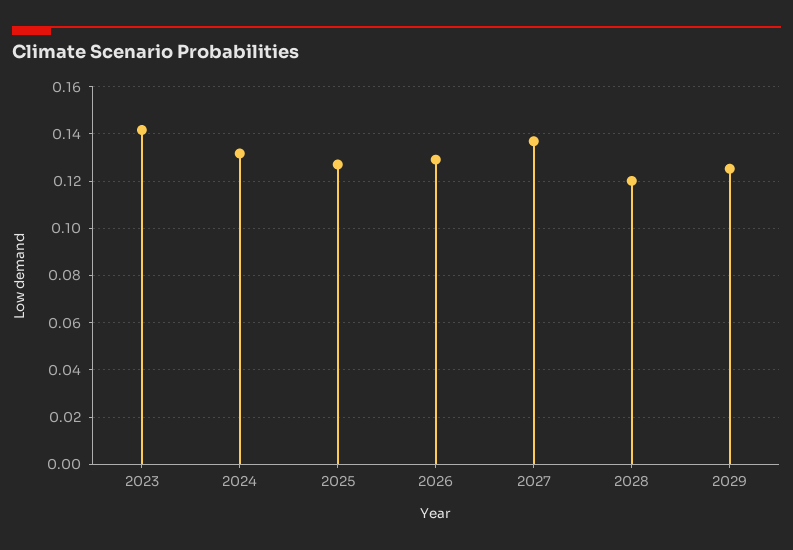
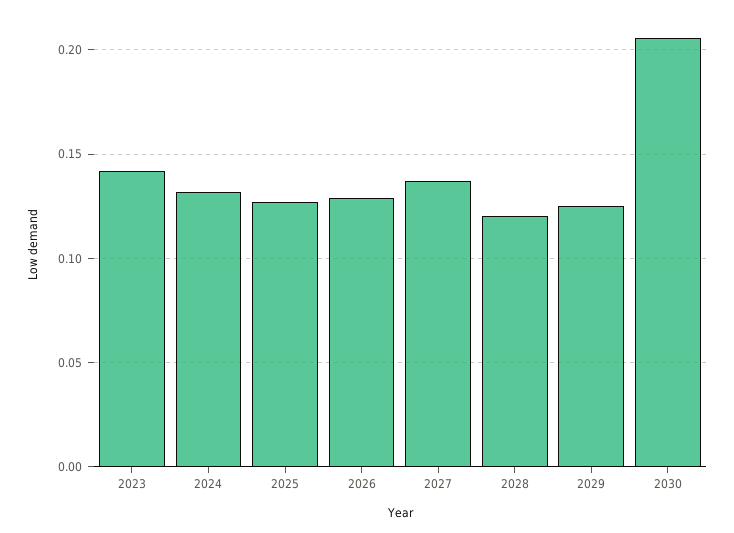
2030: none -> 0.205

